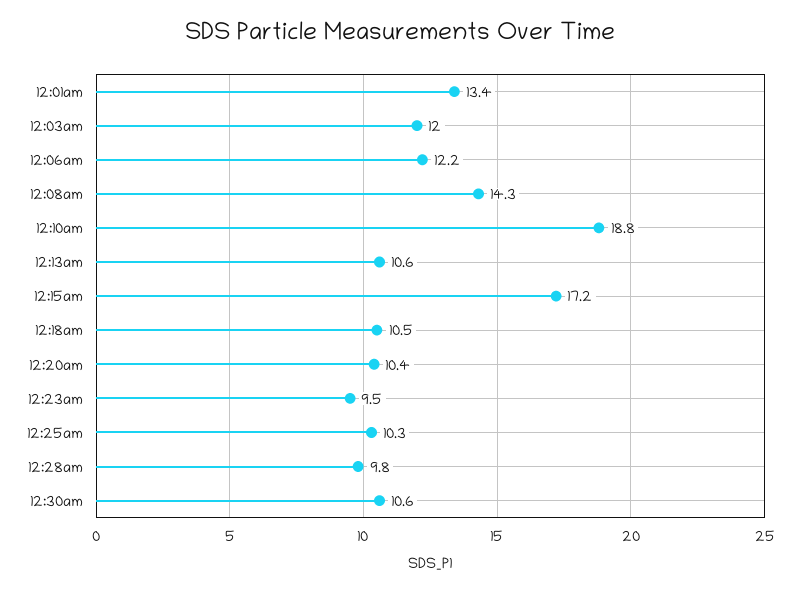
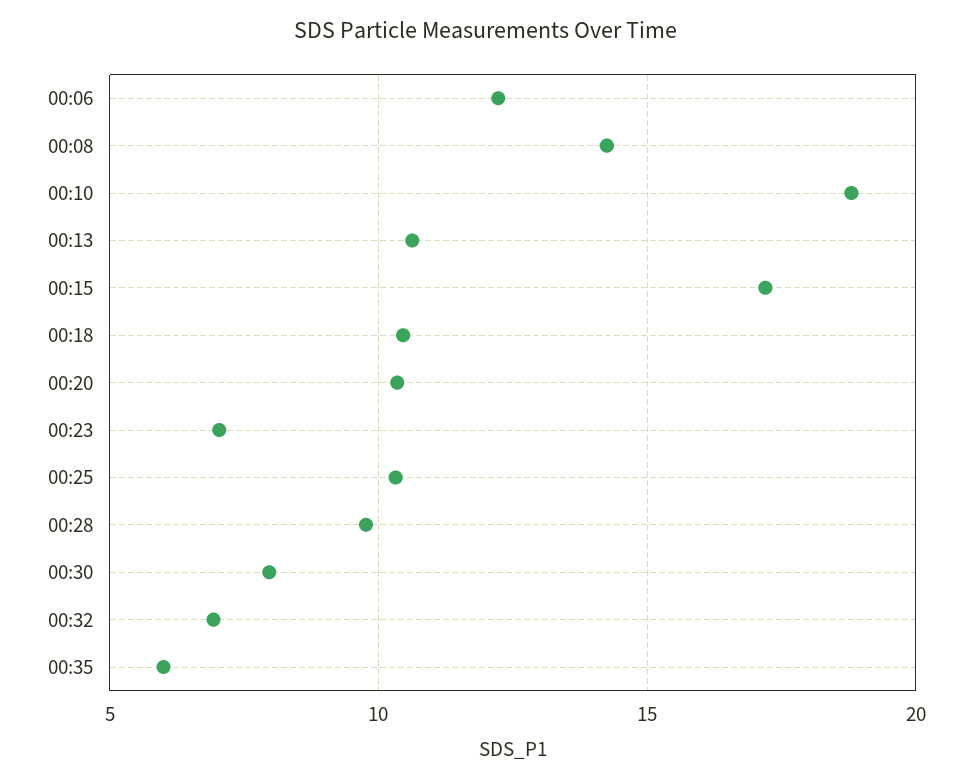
12:01am: 13.4 -> none
12:03am: 12 -> none
12:23am: 9.5 -> 7
12:30am: 10.6 -> 8
00:32: none -> 7
00:35: none -> 6

